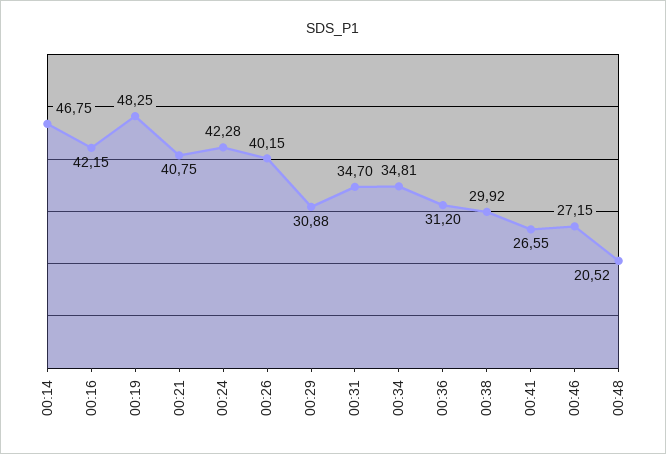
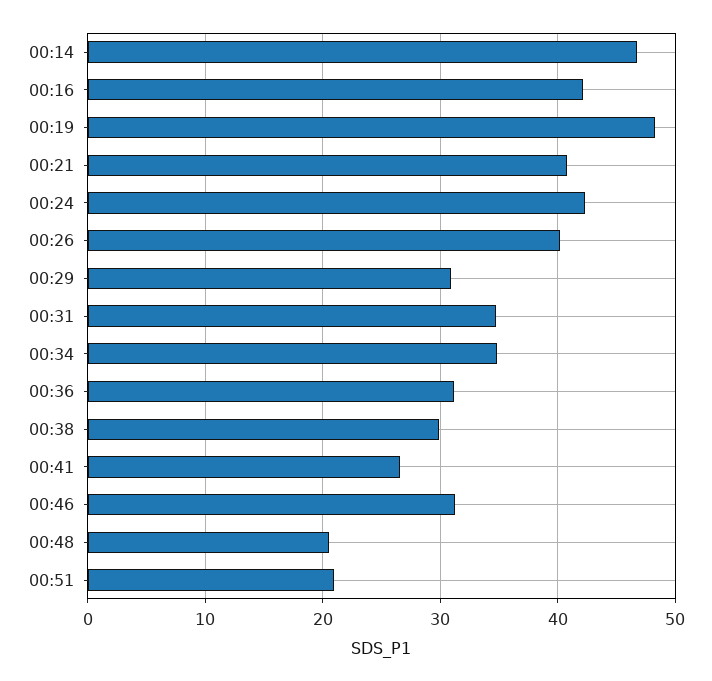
00:46: 27.15 -> 31
00:51: none -> 21

